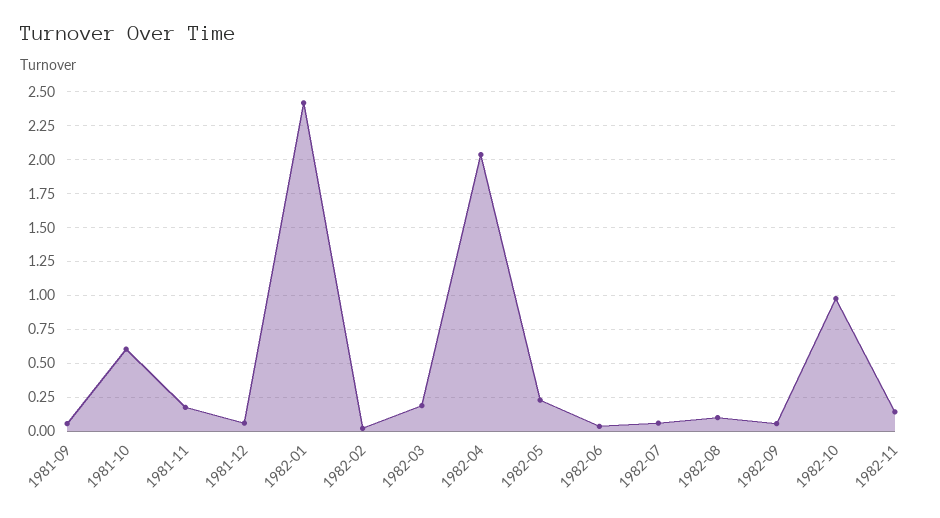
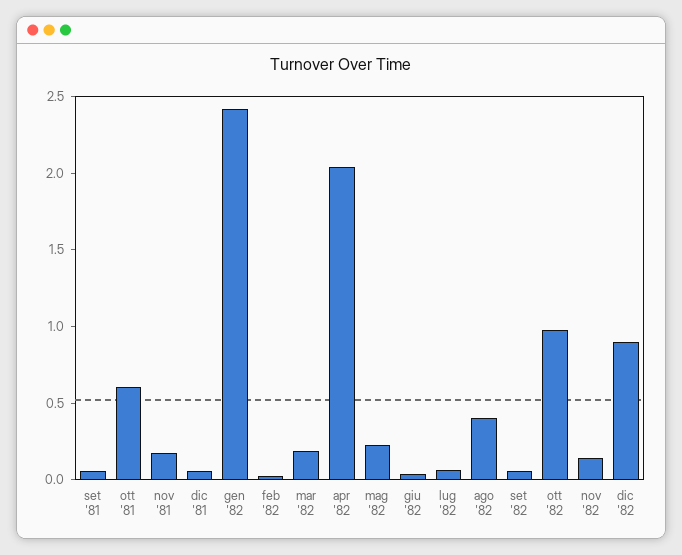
1982-08: 0.1 -> 0.4
dic '82: none -> 0.9

